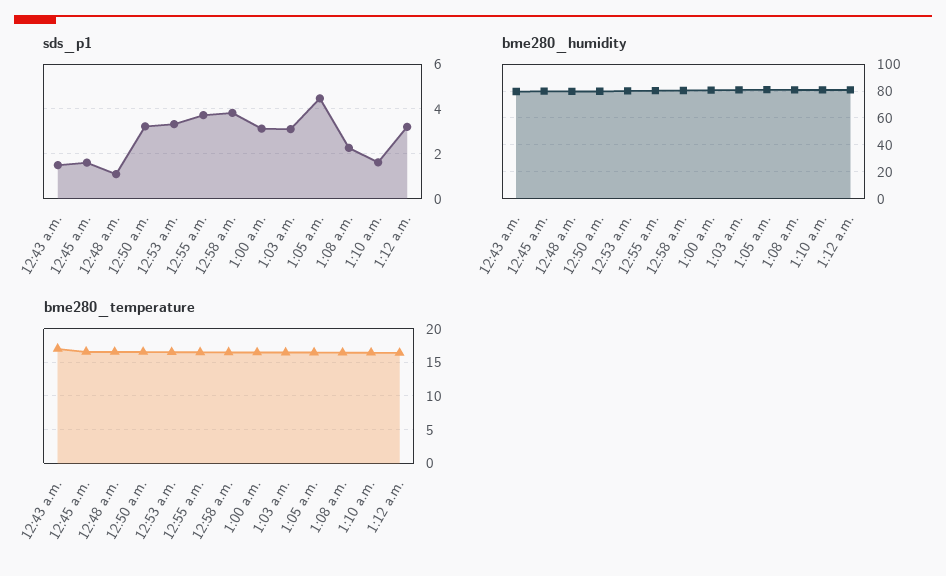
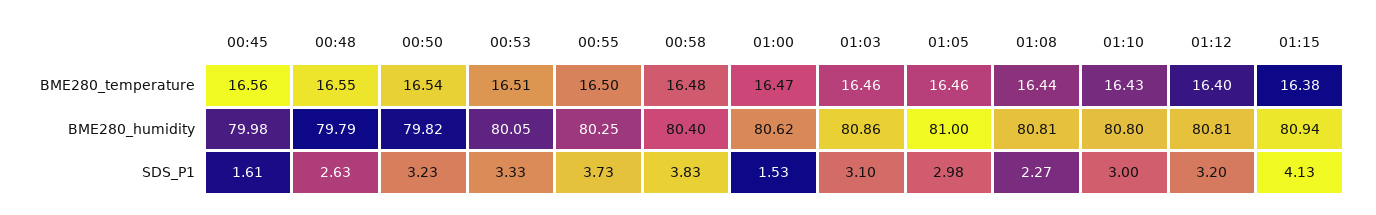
sds_p1, 12:43 a.m.: 1.5 -> none
sds_p1, 12:48 a.m.: 1 -> 2.63
sds_p1, 1:00 a.m.: 3 -> 1.53
sds_p1, 1:05 a.m.: 4.5 -> 2.98
sds_p1, 1:10 a.m.: 1.5 -> 3
bme280_humidity, 12:43 a.m.: 80 -> none
bme280_temperature, 12:43 a.m.: 17 -> none
bme280_temperature, 01:15: none -> 16.38
bme280_humidity, 01:15: none -> 80.94
sds_p1, 01:15: none -> 4.13

